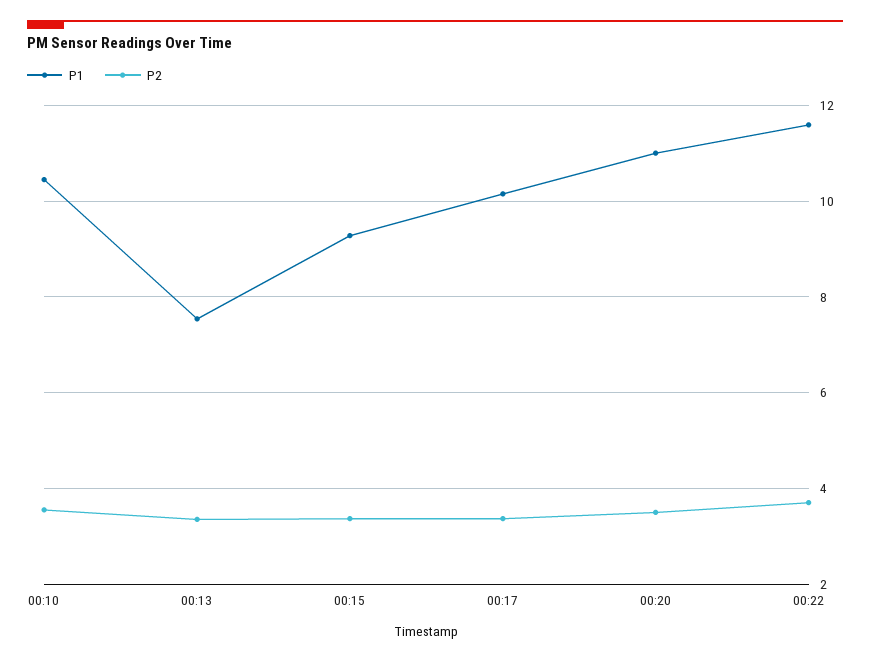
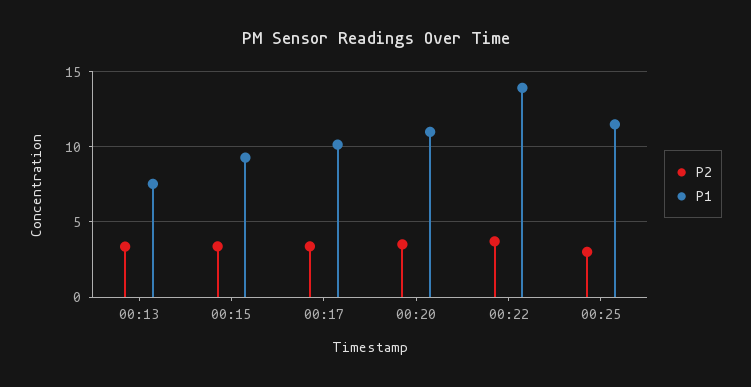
P1, 00:10: 10.4 -> none
P2, 00:10: 3.6 -> none
P1, 00:22: 11.6 -> 14
P2, 00:25: none -> 3
P1, 00:25: none -> 11.5

